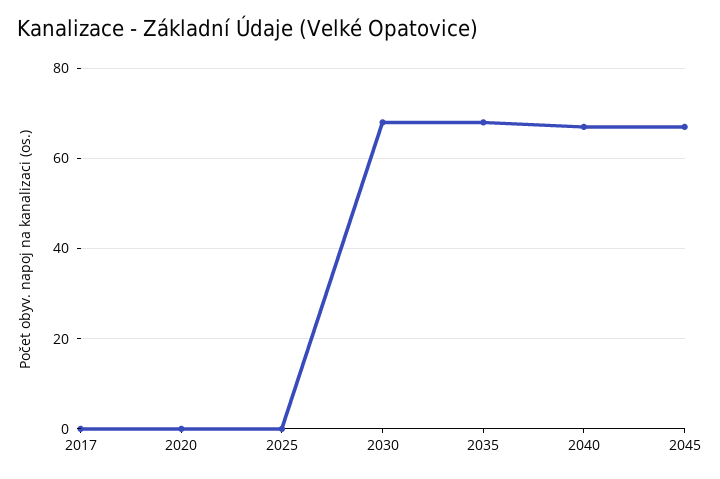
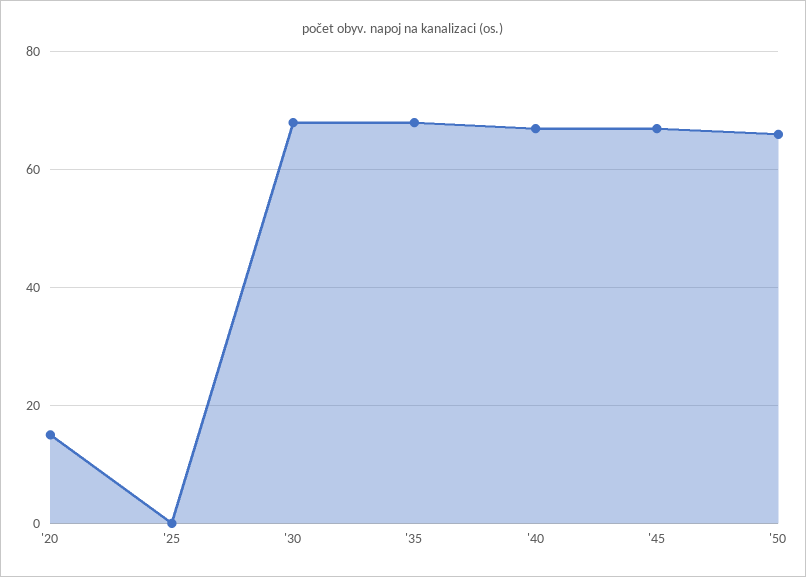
2017: 0 -> none
2020: 0 -> 15
'50: none -> 65

